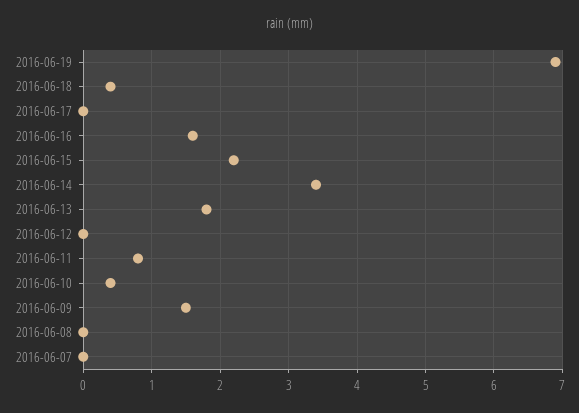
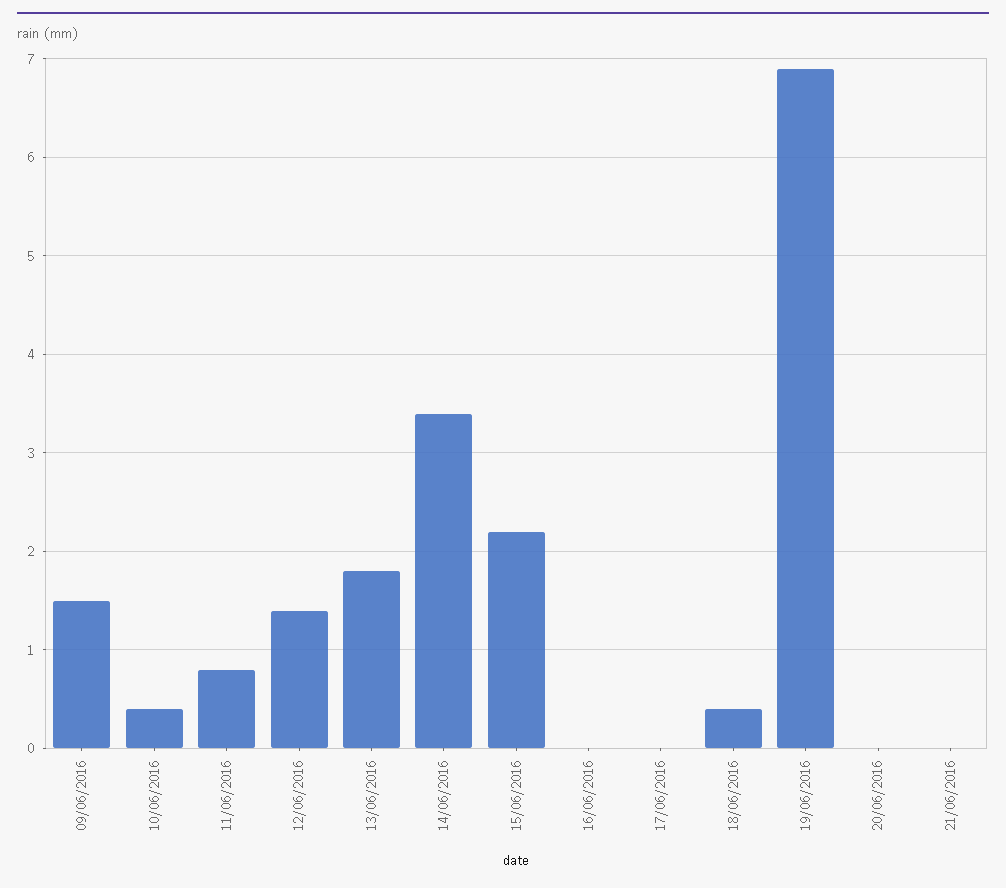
2016-06-16: 1.6 -> 0
2016-06-12: 0 -> 1.4
2016-06-08: 0 -> none
2016-06-07: 0 -> none
20/06/2016: none -> 0
21/06/2016: none -> 0

